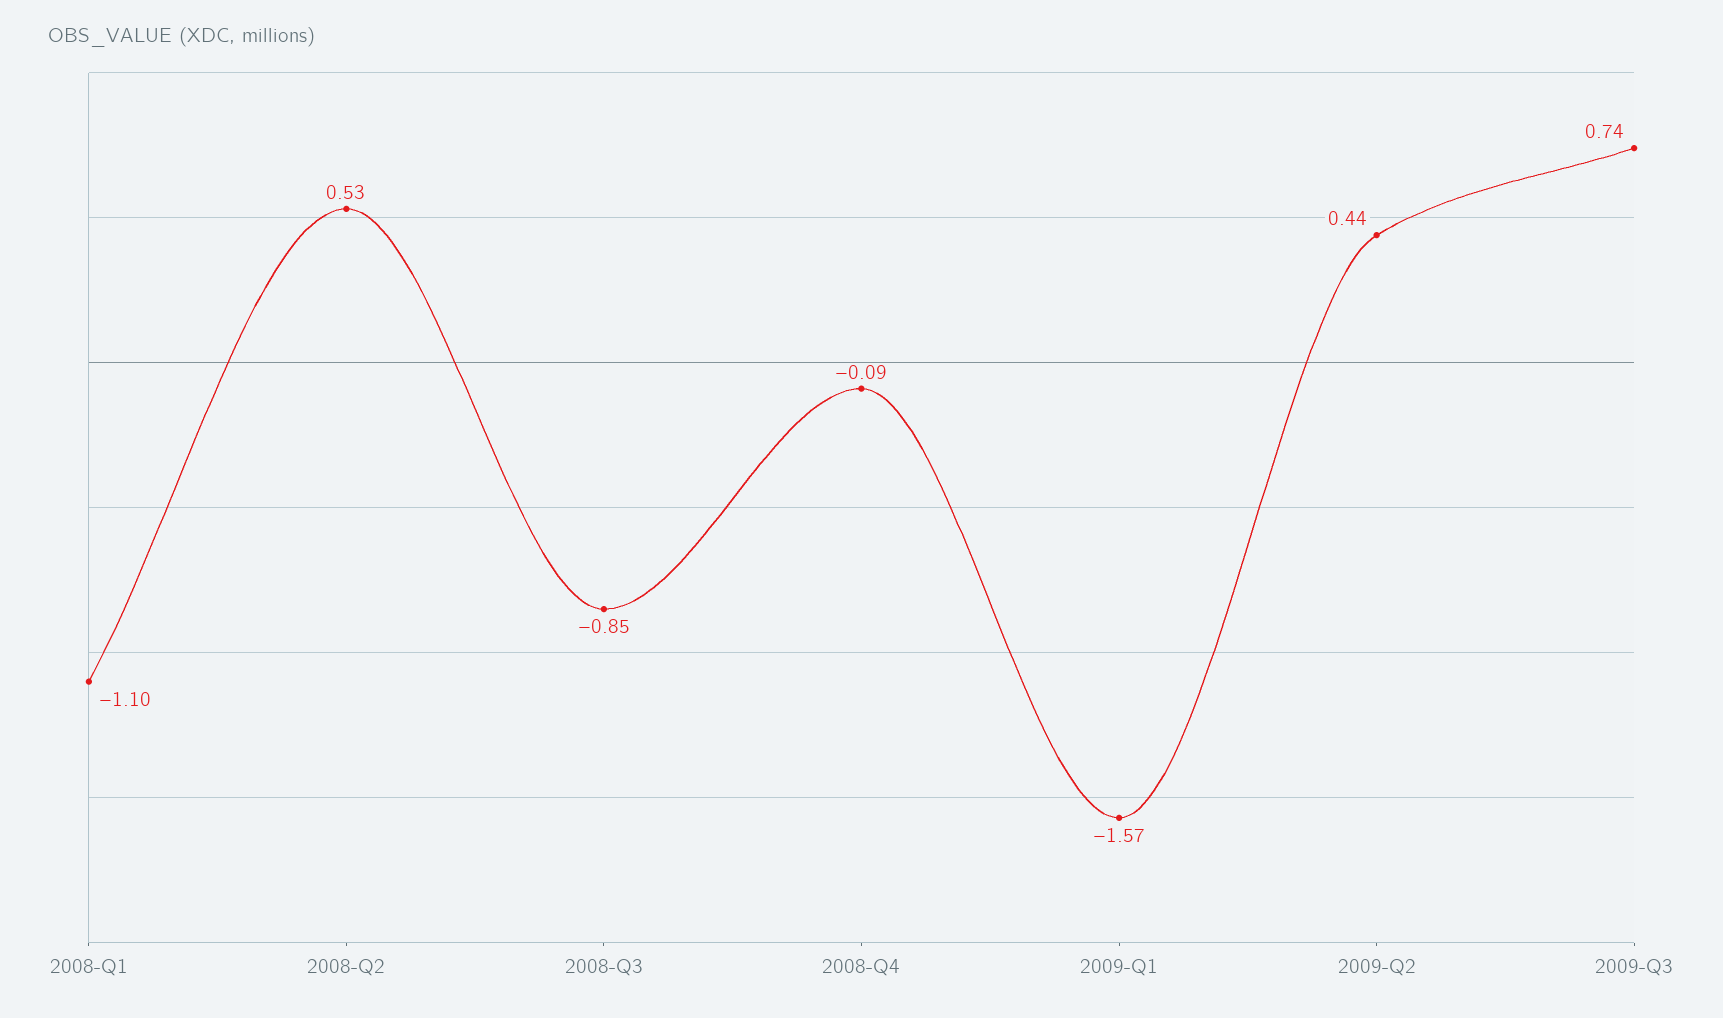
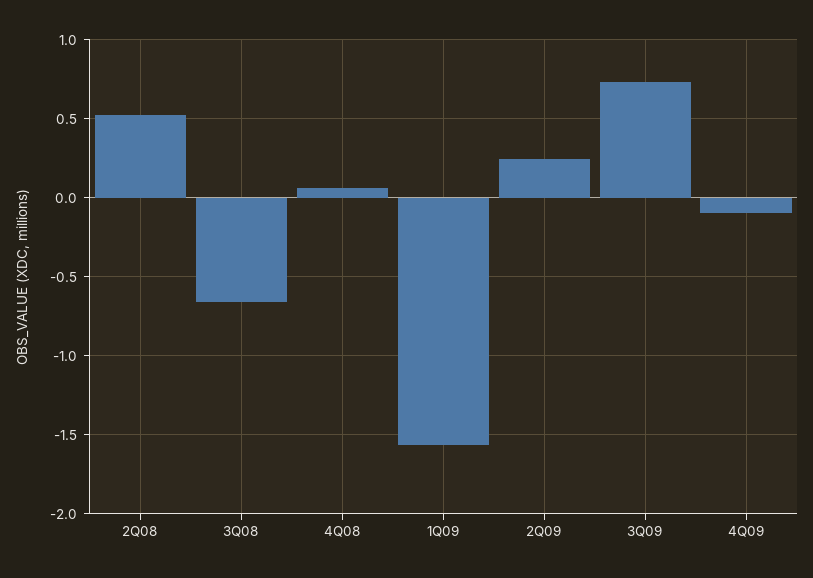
2008-Q1: -1.1 -> none
2008-Q3: -0.85 -> -0.65
2008-Q4: -0.09 -> 0.05
2009-Q2: 0.44 -> 0.25
4Q09: none -> -0.1

